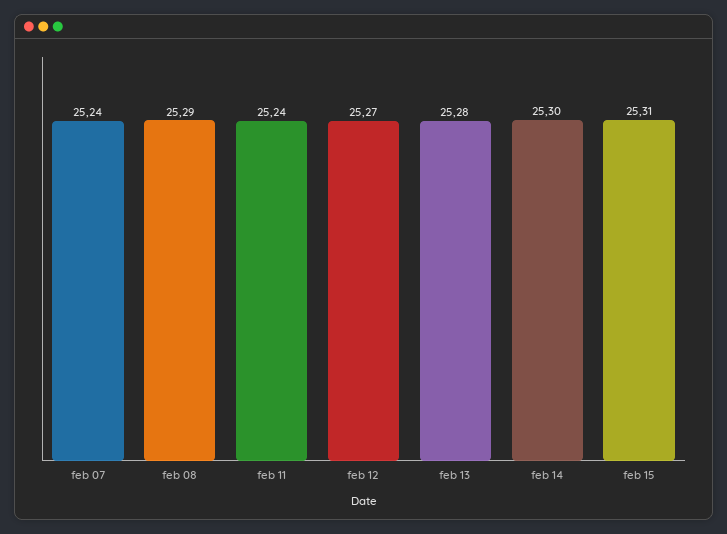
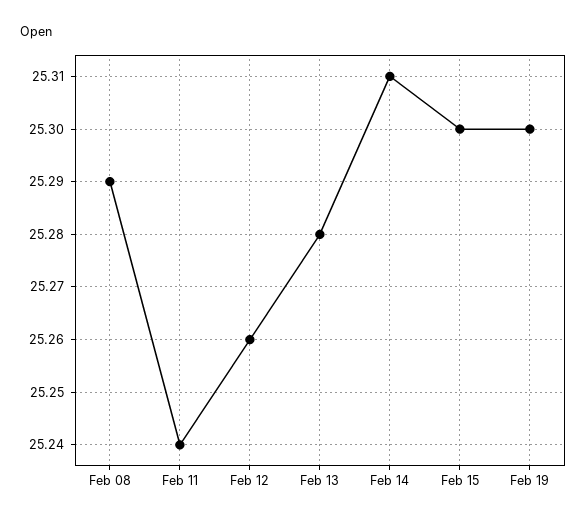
feb 07: 25.24 -> none
feb 12: 25.27 -> 25.26
feb 14: 25.3 -> 25.31
feb 15: 25.31 -> 25.3
Feb 19: none -> 25.3

